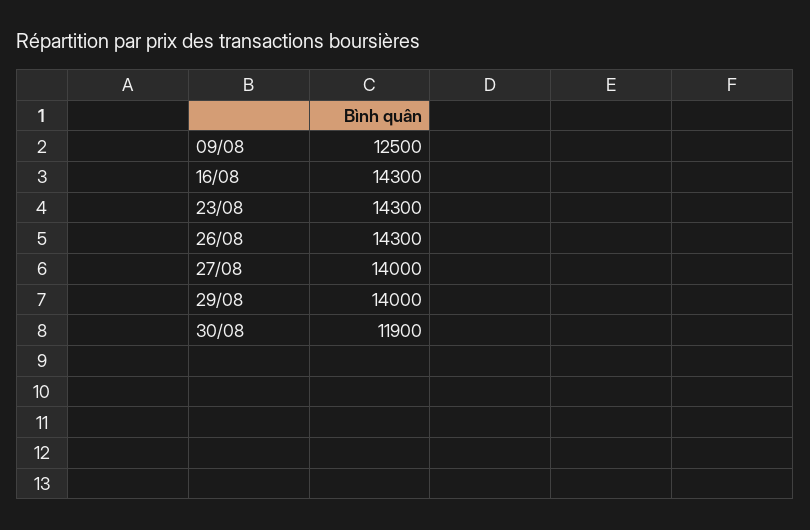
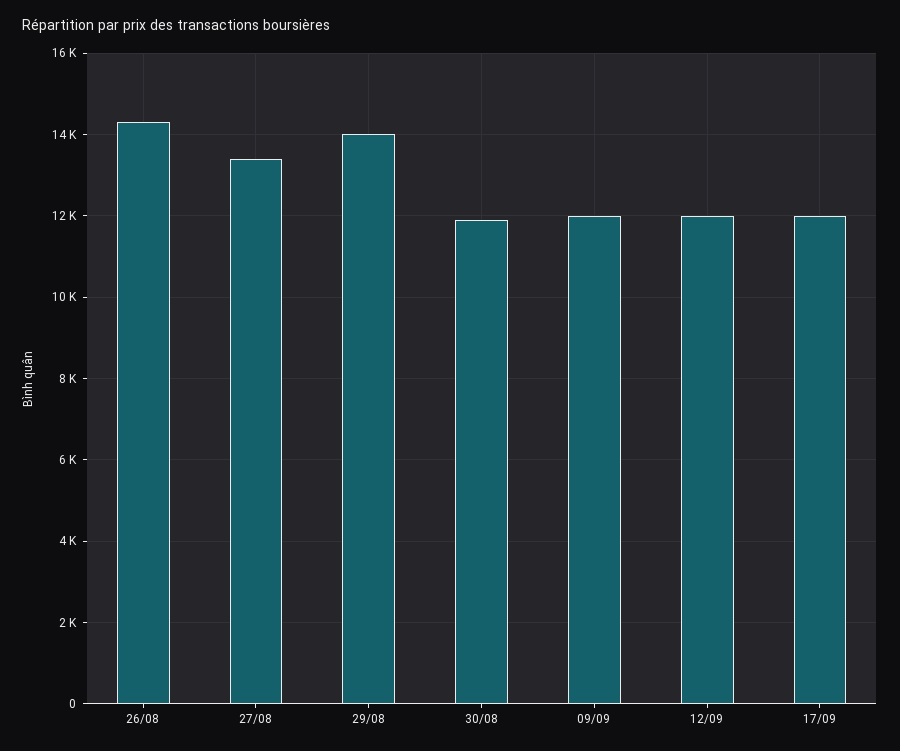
09/08: 12500 -> none
16/08: 14300 -> none
23/08: 14300 -> none
27/08: 14000 -> 13400
09/09: none -> 12000
12/09: none -> 12000
17/09: none -> 12000

